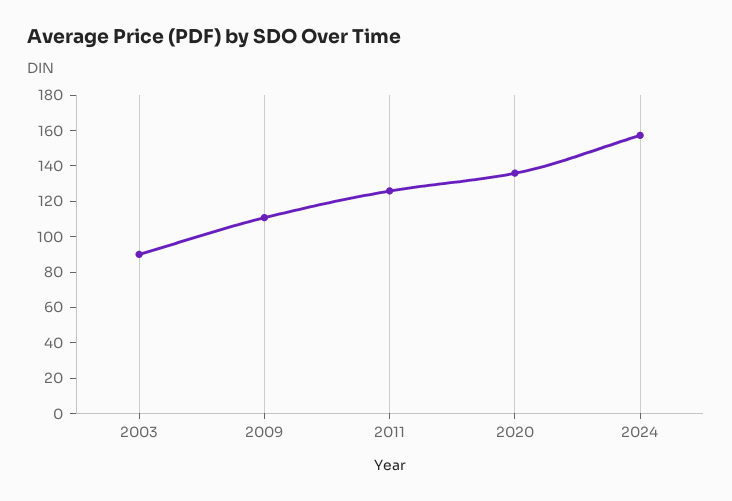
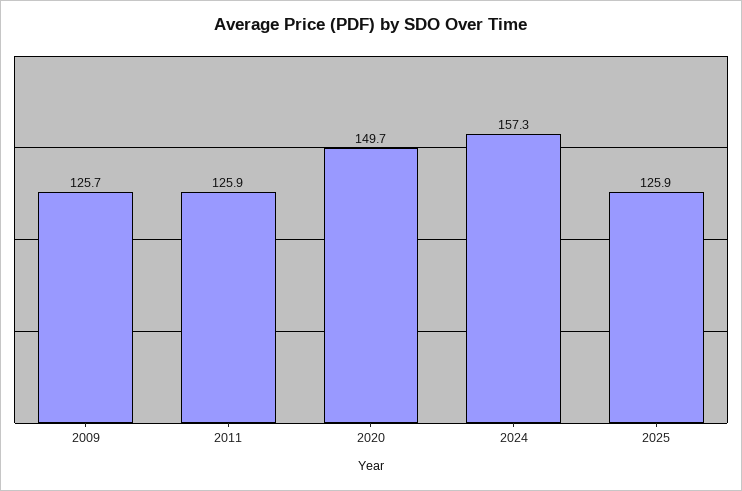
2003: 90 -> none
2009: 110 -> 125.7
2020: 135 -> 149.7
2025: none -> 125.9

